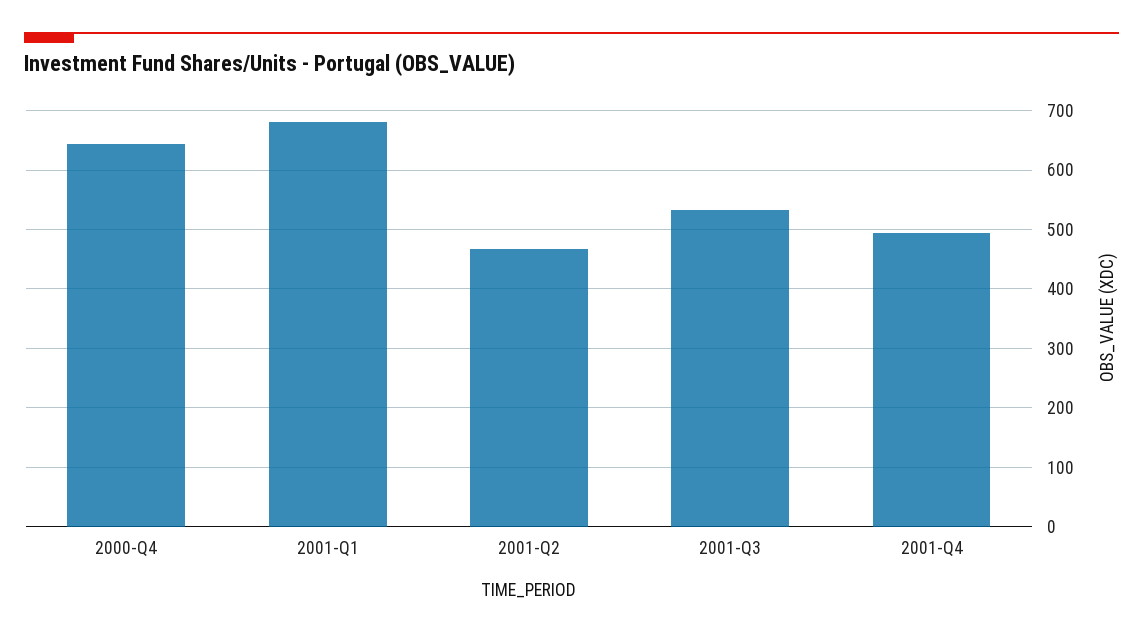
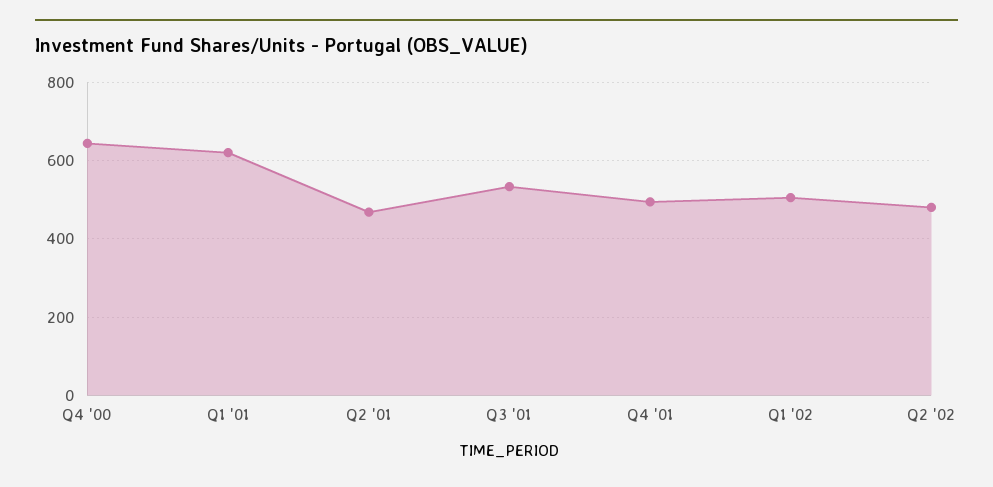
2001-Q1: 680 -> 620
Q1 '02: none -> 500
Q2 '02: none -> 480

